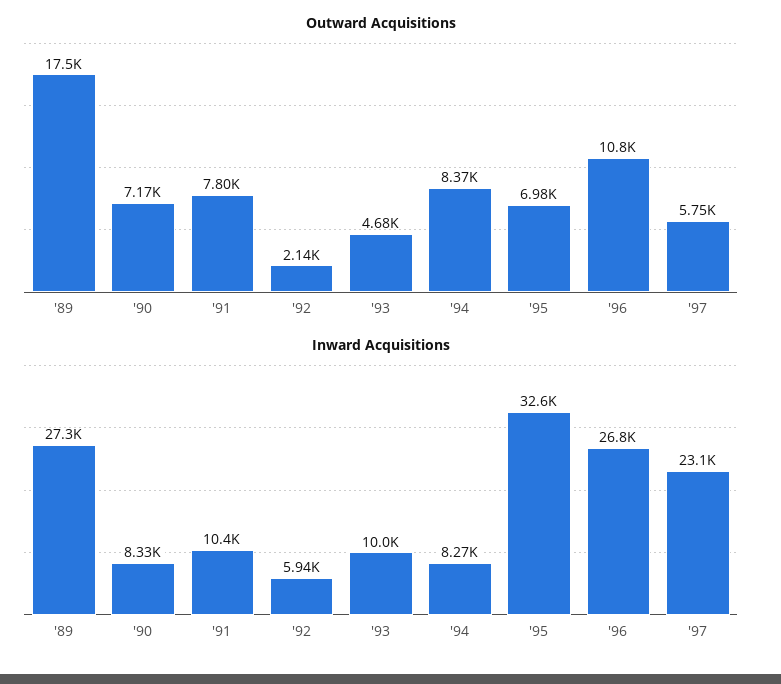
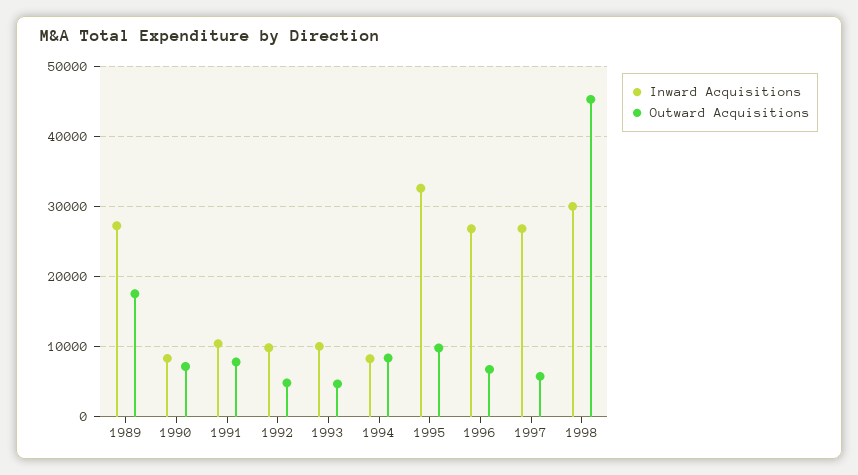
Outward Acquisitions, '92: 2140 -> 5000
Outward Acquisitions, '95: 6980 -> 10000
Outward Acquisitions, '96: 10800 -> 7000
Inward Acquisitions, '92: 5940 -> 10000
Inward Acquisitions, '97: 23100 -> 27000
Inward Acquisitions, 1998: none -> 30000
Outward Acquisitions, 1998: none -> 45000

